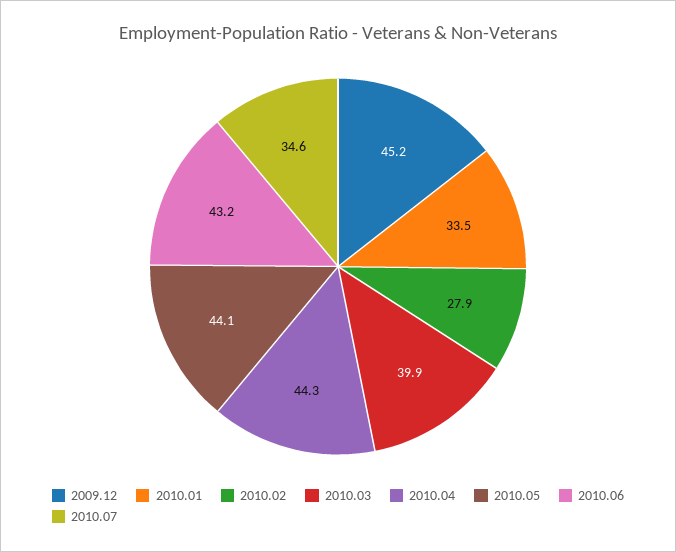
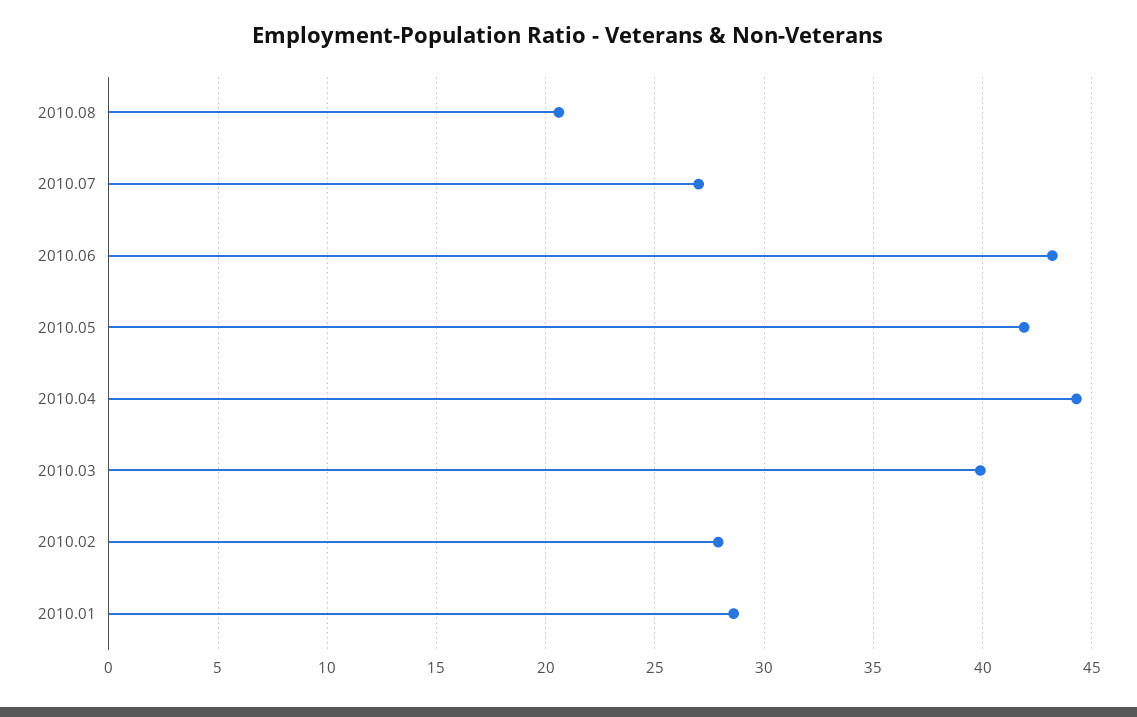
2009.12: 45.2 -> none
2010.01: 33.5 -> 28.5
2010.05: 44.1 -> 42
2010.07: 34.6 -> 27
2010.08: none -> 20.5

